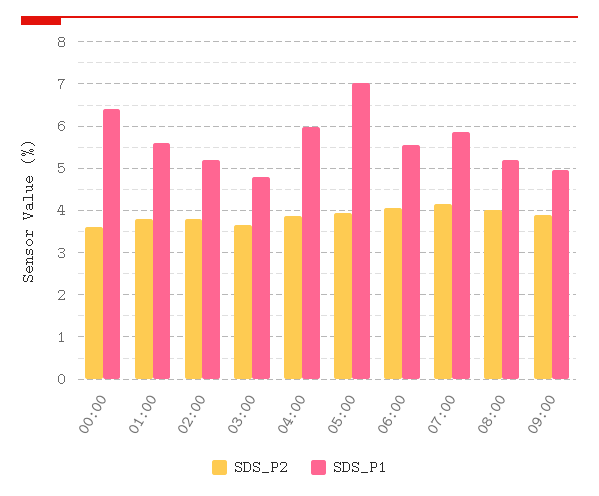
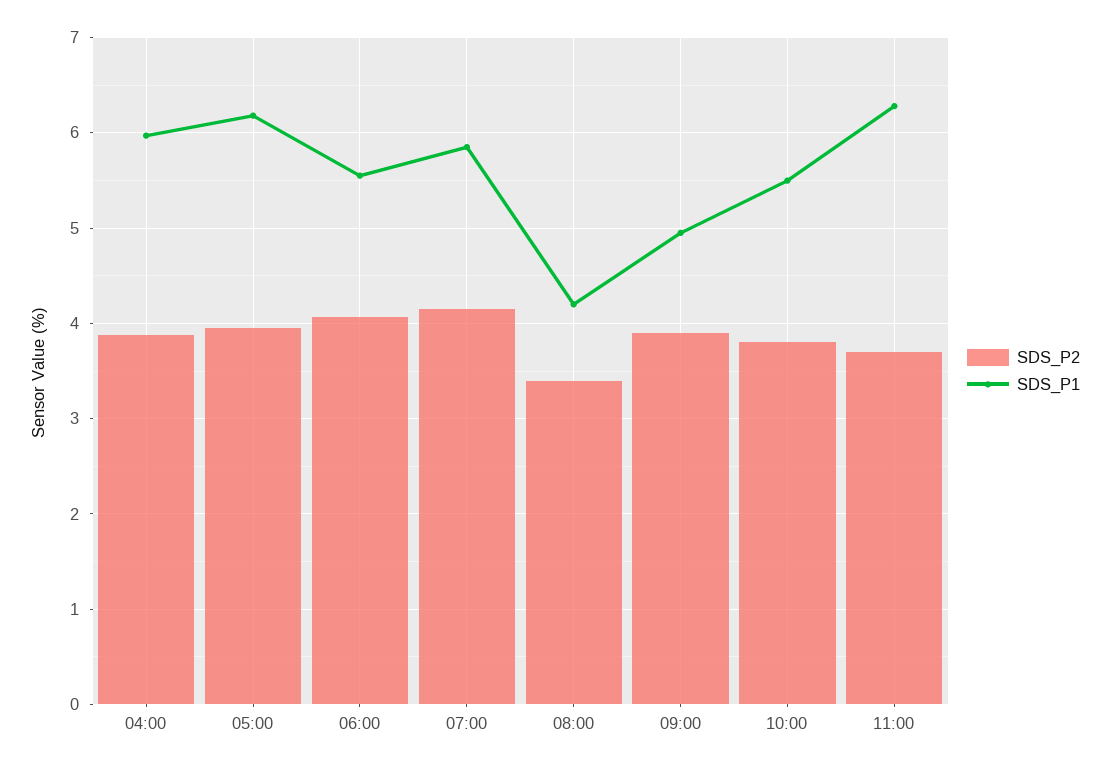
SDS_P2, 00:00: 3.6 -> none
SDS_P1, 00:00: 6.4 -> none
SDS_P2, 01:00: 3.8 -> none
SDS_P1, 01:00: 5.6 -> none
SDS_P2, 02:00: 3.8 -> none
SDS_P1, 02:00: 5.2 -> none
SDS_P2, 03:00: 3.6 -> none
SDS_P1, 03:00: 4.8 -> none
SDS_P1, 05:00: 7 -> 6.2
SDS_P2, 08:00: 4 -> 3.4
SDS_P1, 08:00: 5.2 -> 4.2
SDS_P2, 10:00: none -> 3.8
SDS_P1, 10:00: none -> 5.5
SDS_P2, 11:00: none -> 3.7
SDS_P1, 11:00: none -> 6.3

